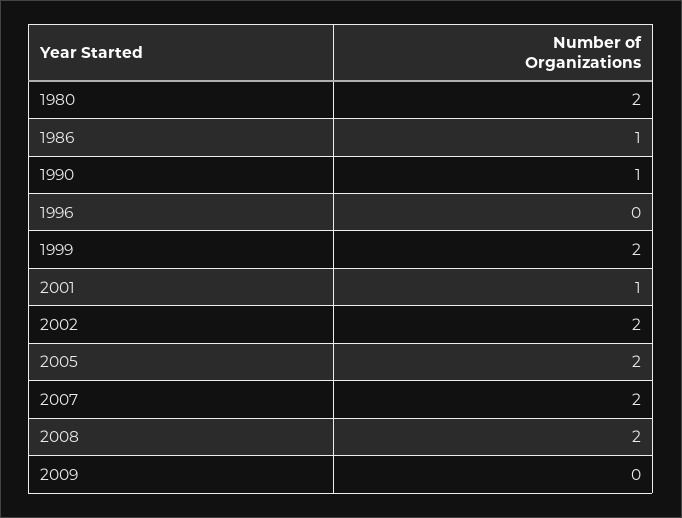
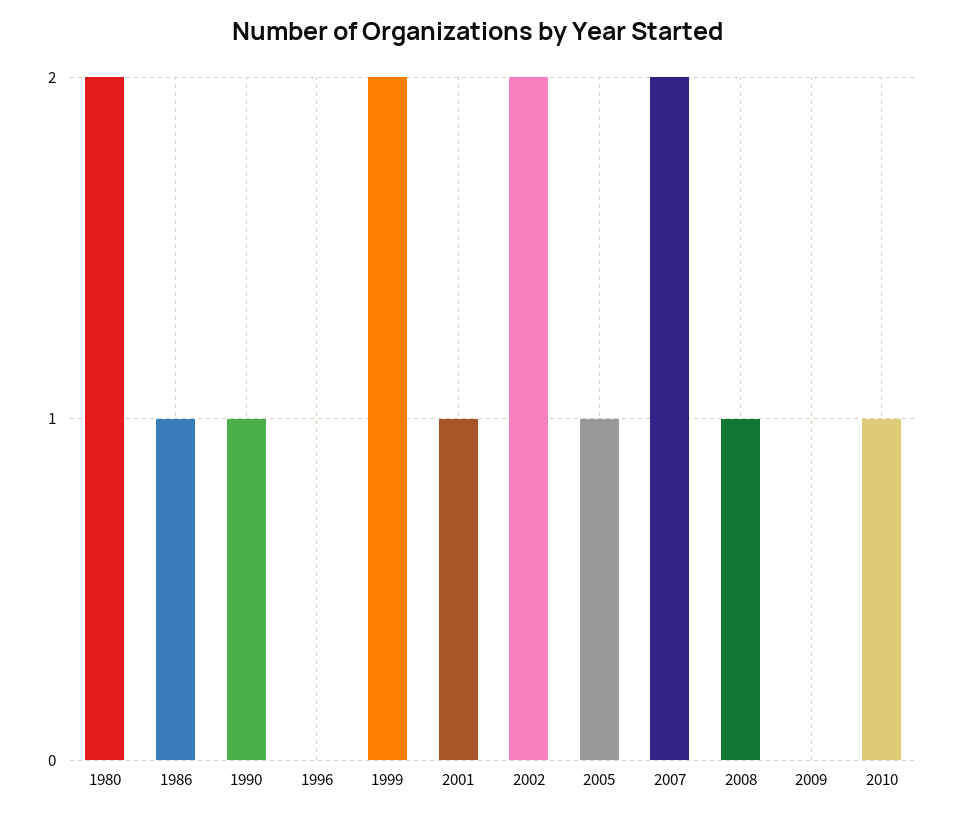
2005: 2 -> 1
2008: 2 -> 1
2010: none -> 1

